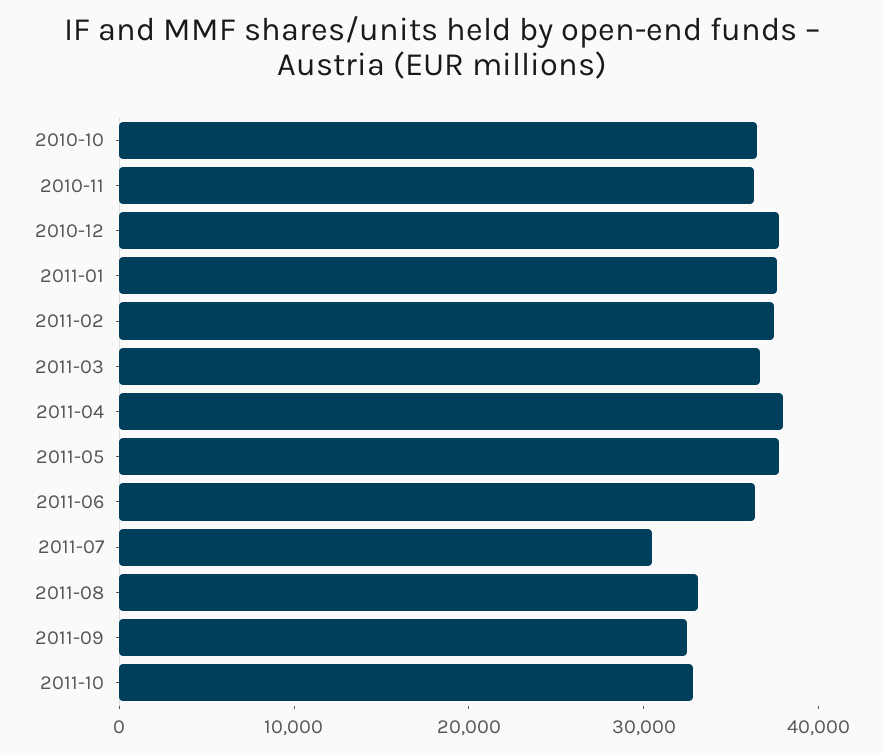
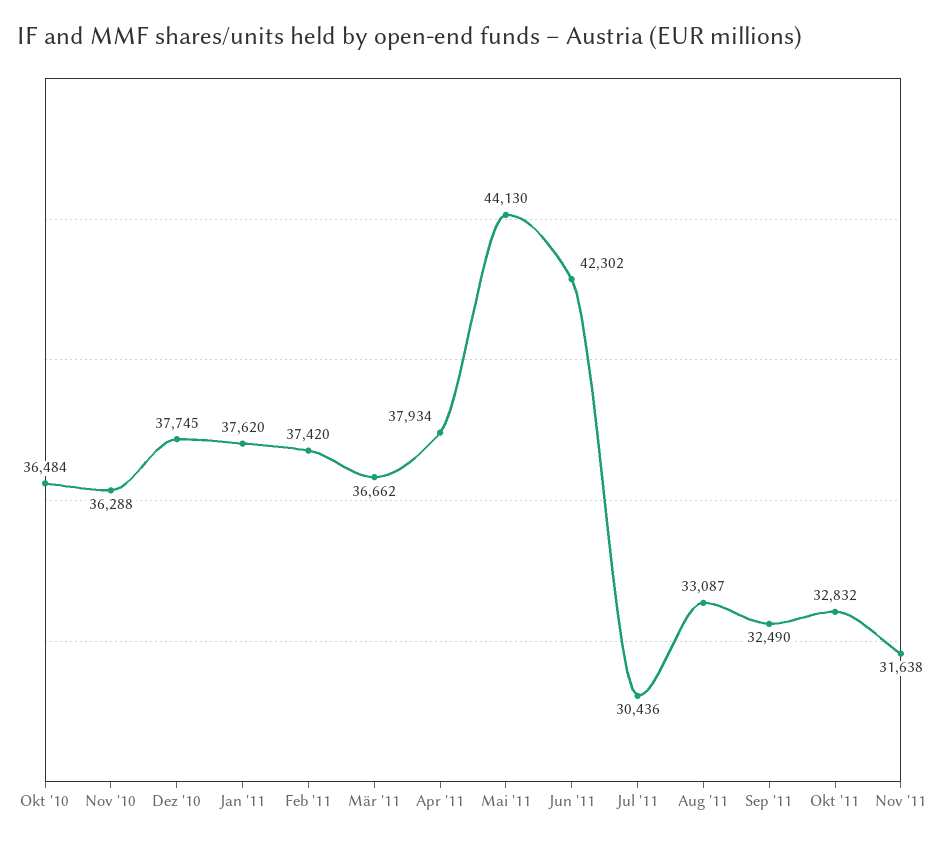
2011-05: 38000 -> 44130
2011-06: 36000 -> 42302
Nov '11: none -> 31638

